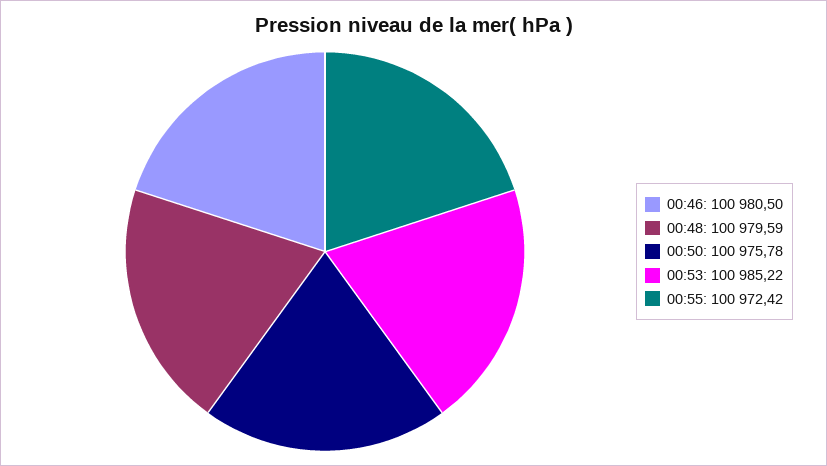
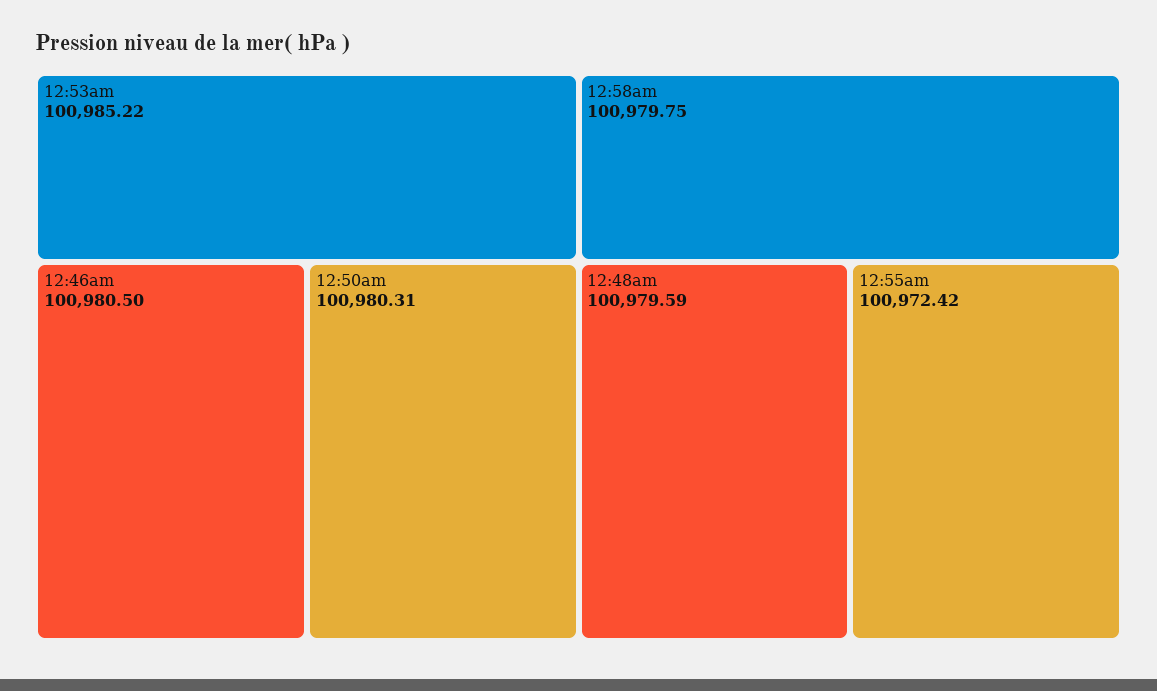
00:50: 100975.78 -> 100980.31
12:58am: none -> 100979.75

